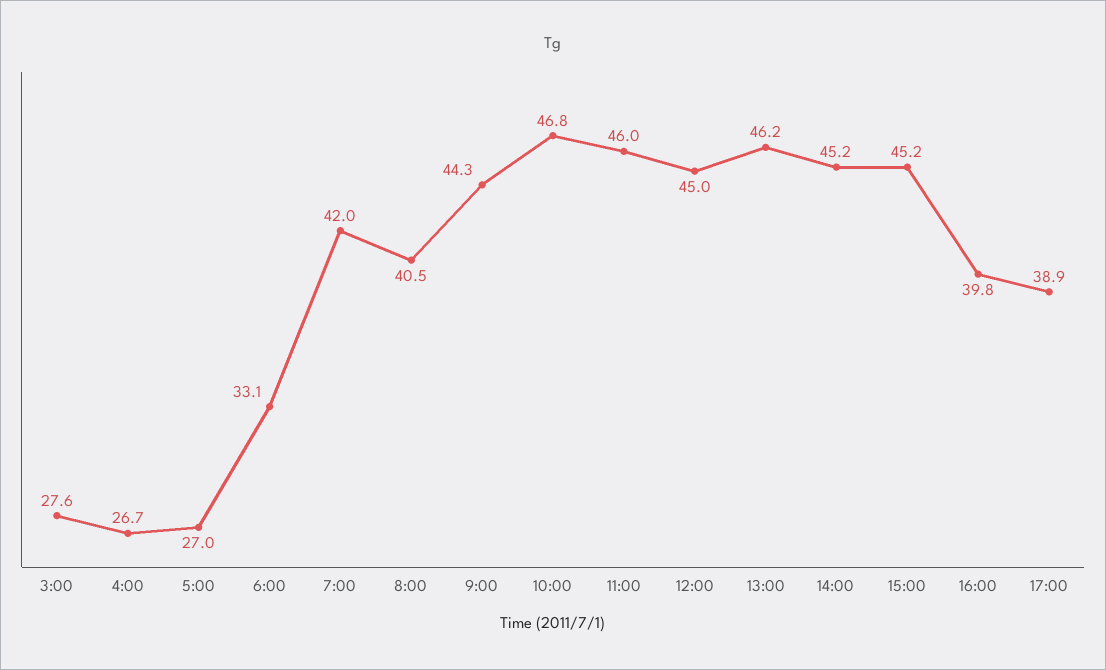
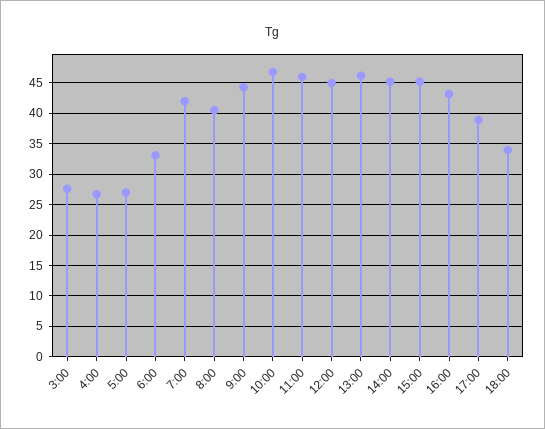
16:00: 39.8 -> 43
18:00: none -> 34

